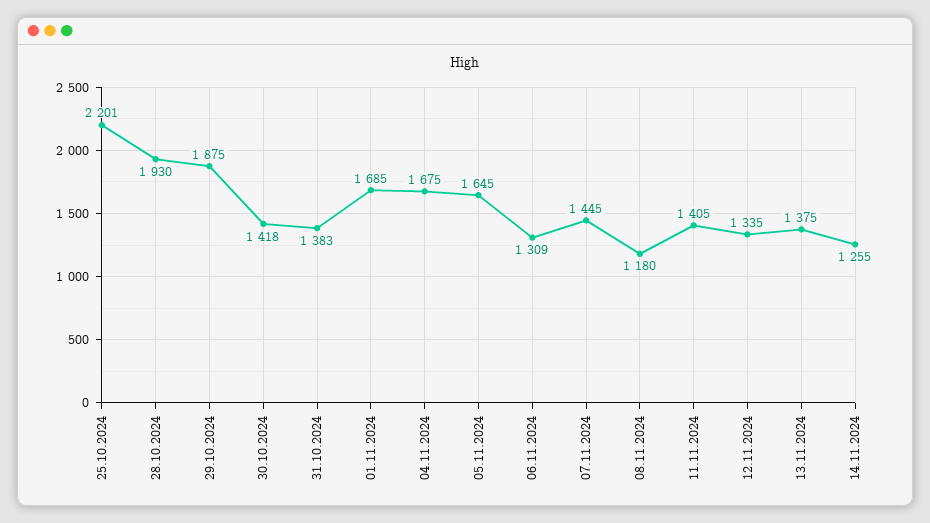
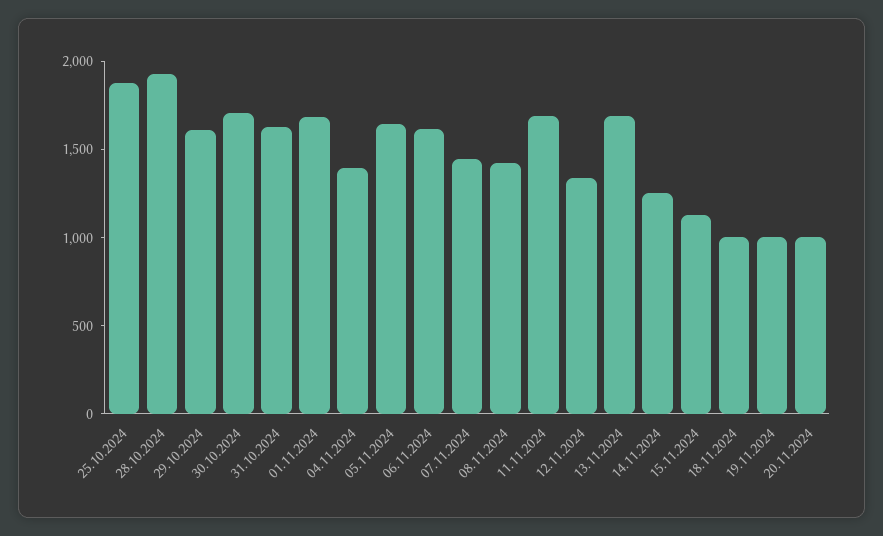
25.10.2024: 2201 -> 1900
29.10.2024: 1875 -> 1600
30.10.2024: 1418 -> 1700
31.10.2024: 1383 -> 1600
04.11.2024: 1675 -> 1400
06.11.2024: 1309 -> 1600
08.11.2024: 1180 -> 1400
11.11.2024: 1405 -> 1700
13.11.2024: 1375 -> 1700
15.11.2024: none -> 1100
18.11.2024: none -> 1000
19.11.2024: none -> 1000
20.11.2024: none -> 1000

